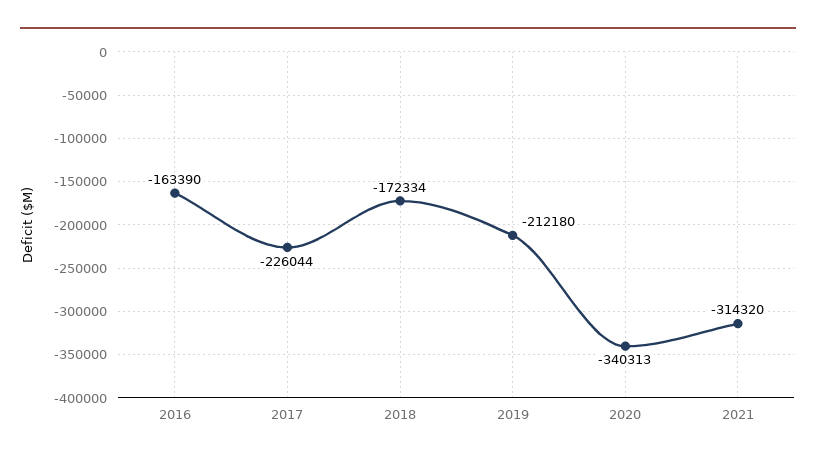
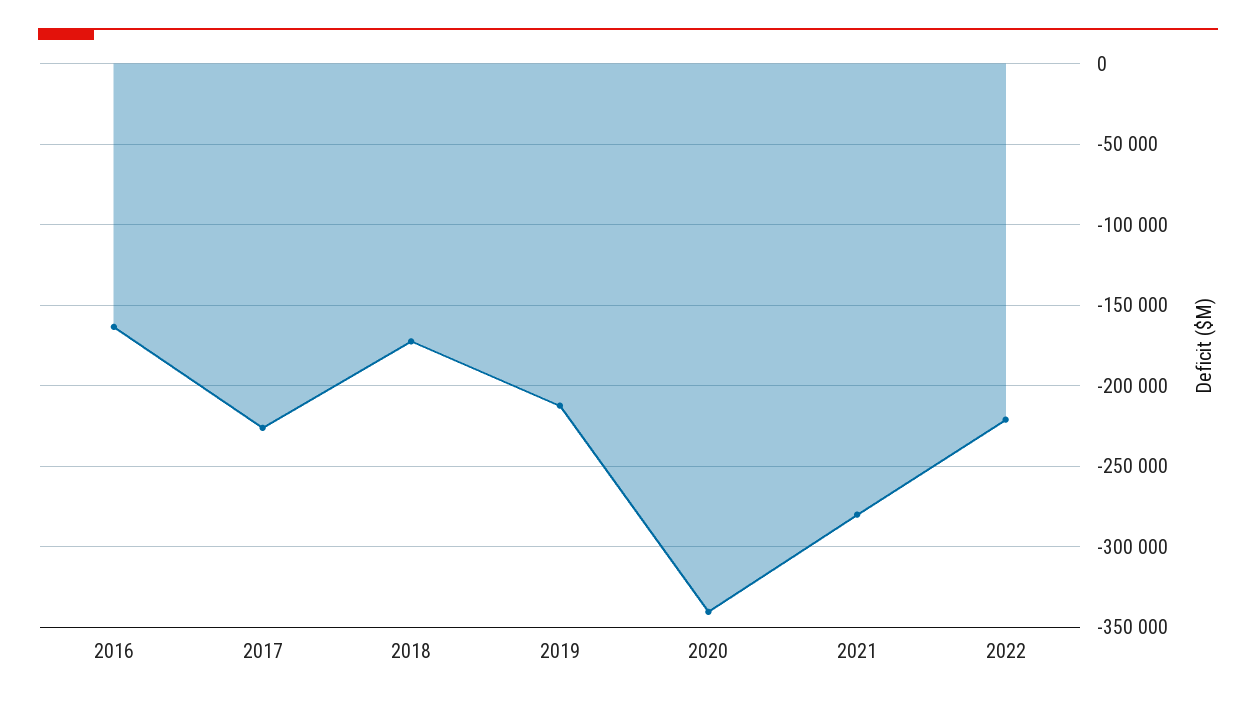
2021: -314320 -> -280000
2022: none -> -220000

